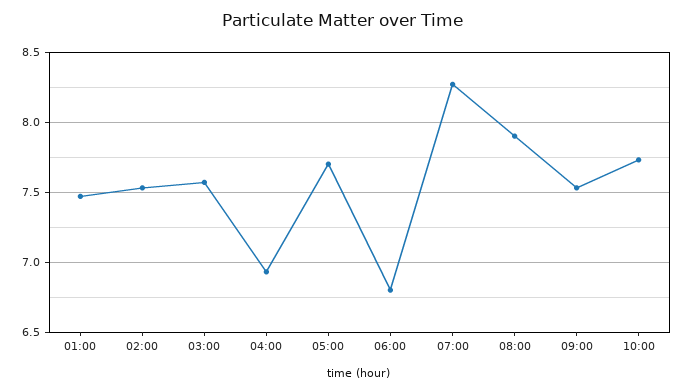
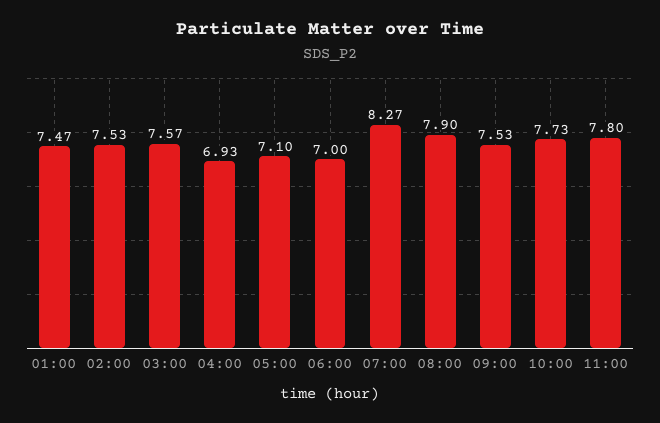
05:00: 7.7 -> 7.1
06:00: 6.8 -> 7
11:00: none -> 7.8

